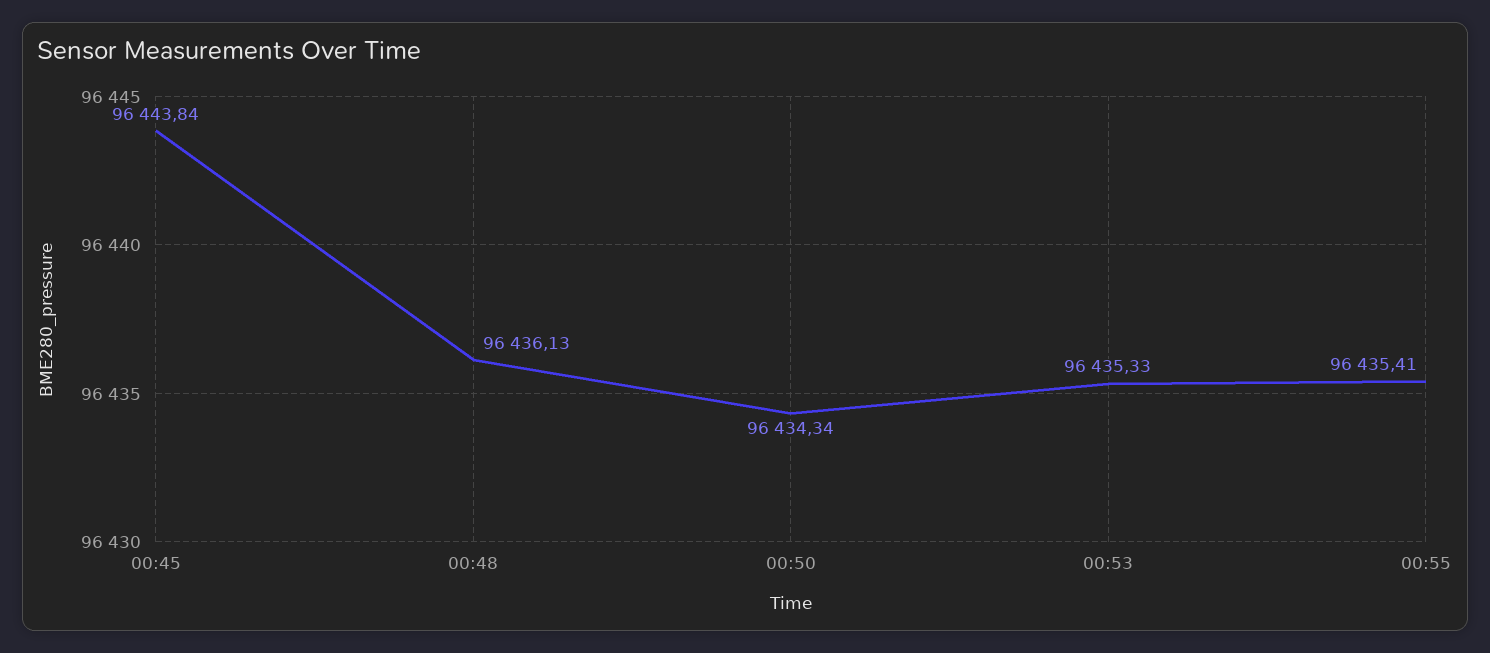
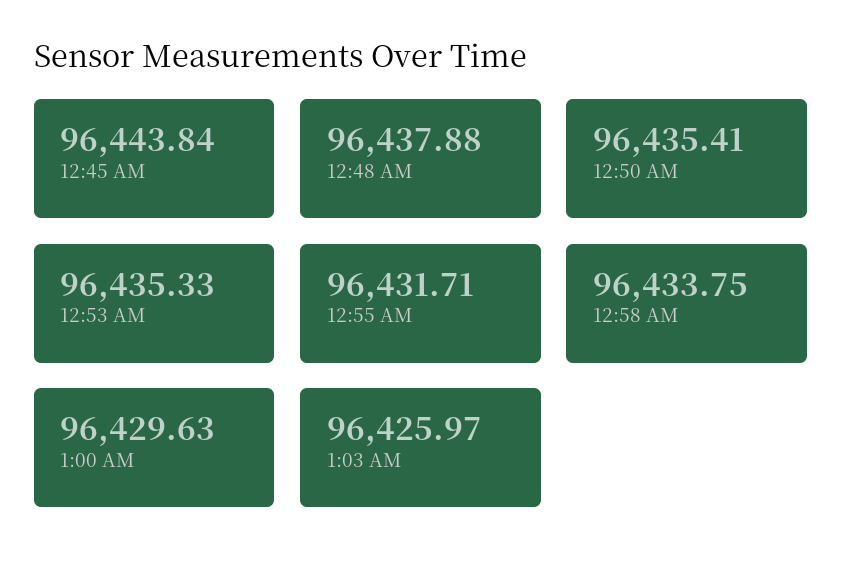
00:48: 96436.13 -> 96437.88
00:50: 96434.34 -> 96435.41
00:55: 96435.41 -> 96431.71
12:58 AM: none -> 96433.75
1:00 AM: none -> 96429.63
1:03 AM: none -> 96425.97

